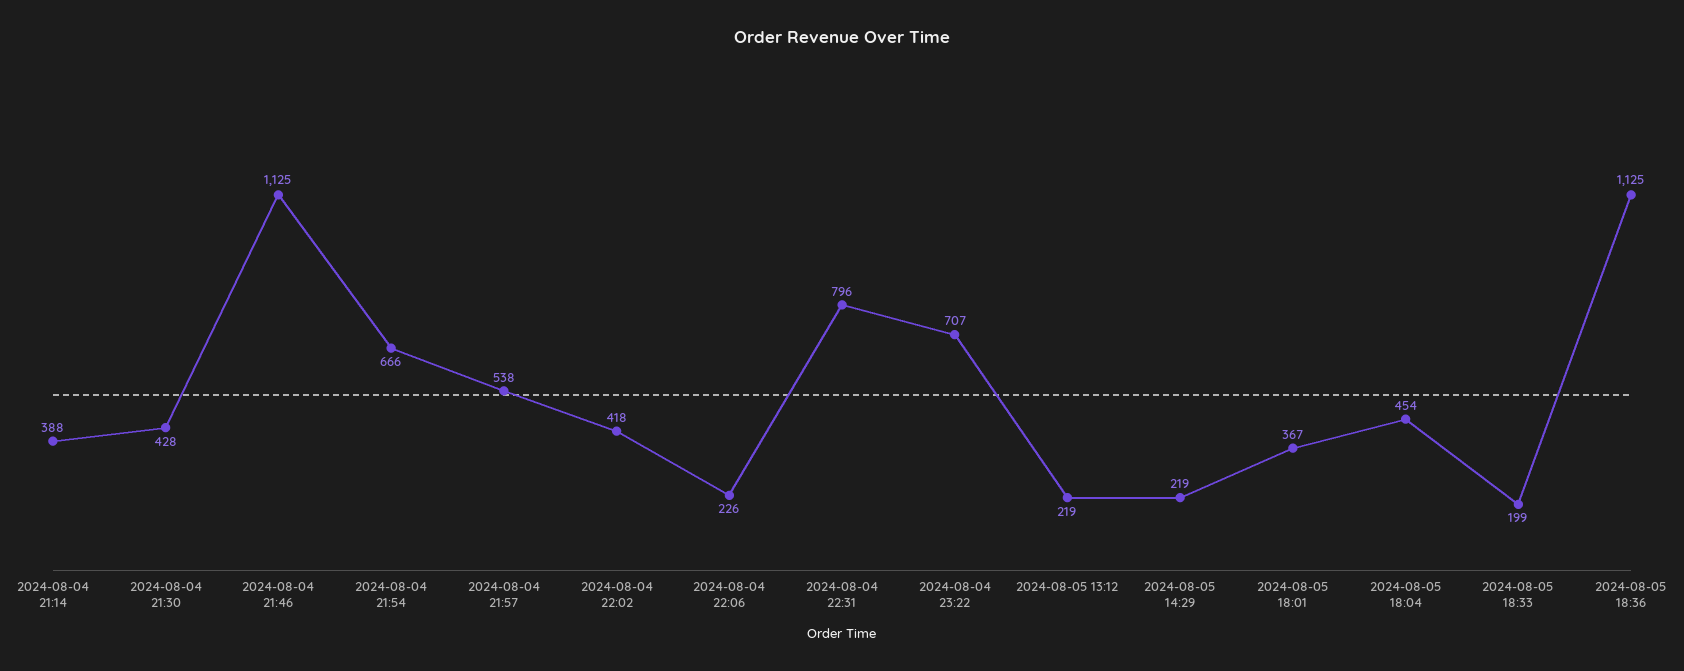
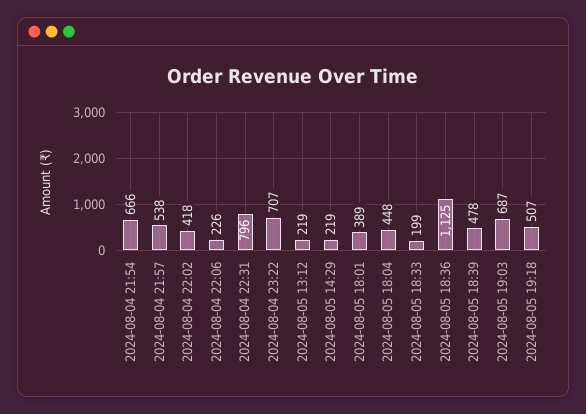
2024-08-04 21:14: 388 -> none
2024-08-04 21:30: 428 -> none
2024-08-04 21:46: 1125 -> none
2024-08-05 18:01: 367 -> 389
2024-08-05 18:04: 454 -> 448
2024-08-05 18:39: none -> 478
2024-08-05 19:03: none -> 687
2024-08-05 19:18: none -> 507

